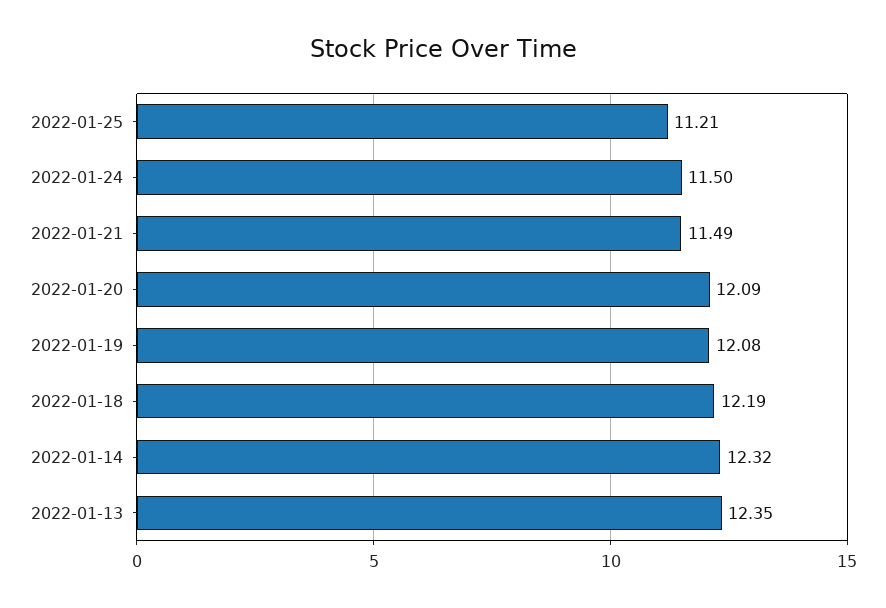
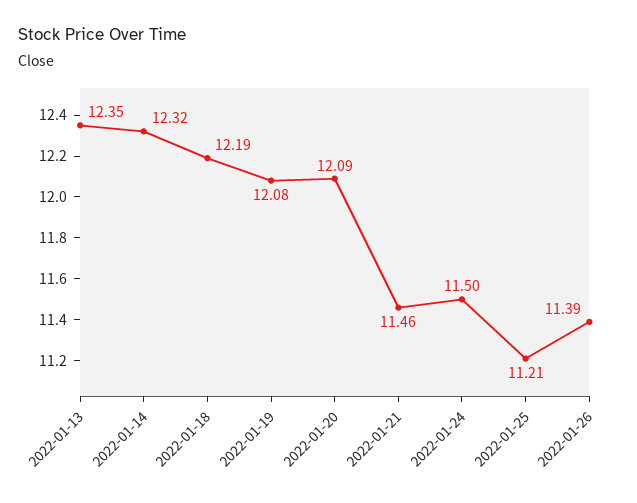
2022-01-21: 11.49 -> 11.46
2022-01-26: none -> 11.39

